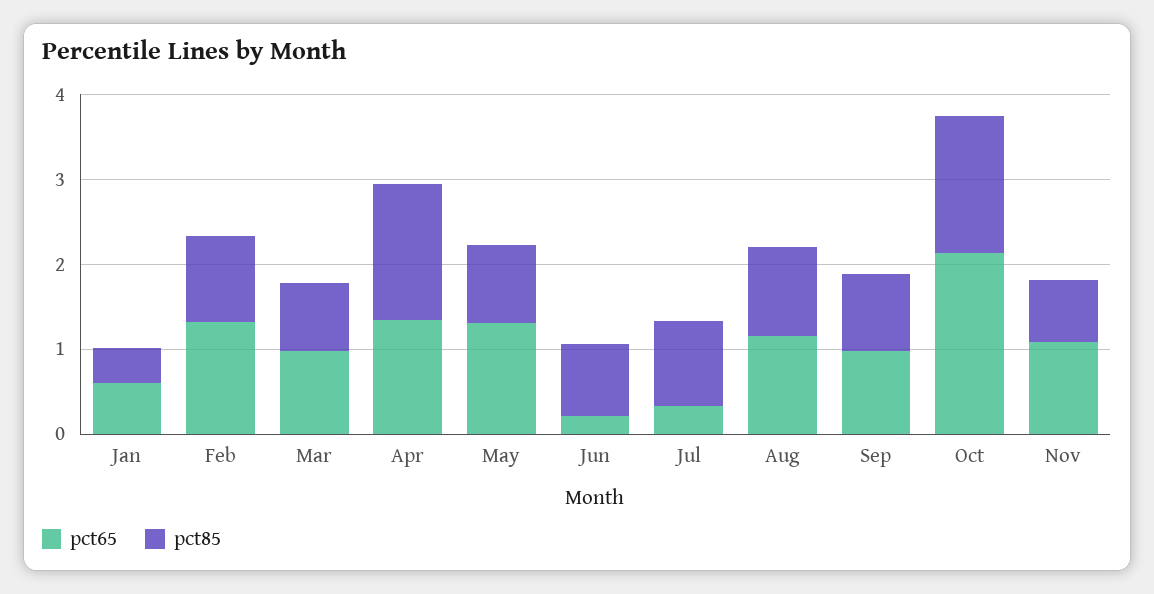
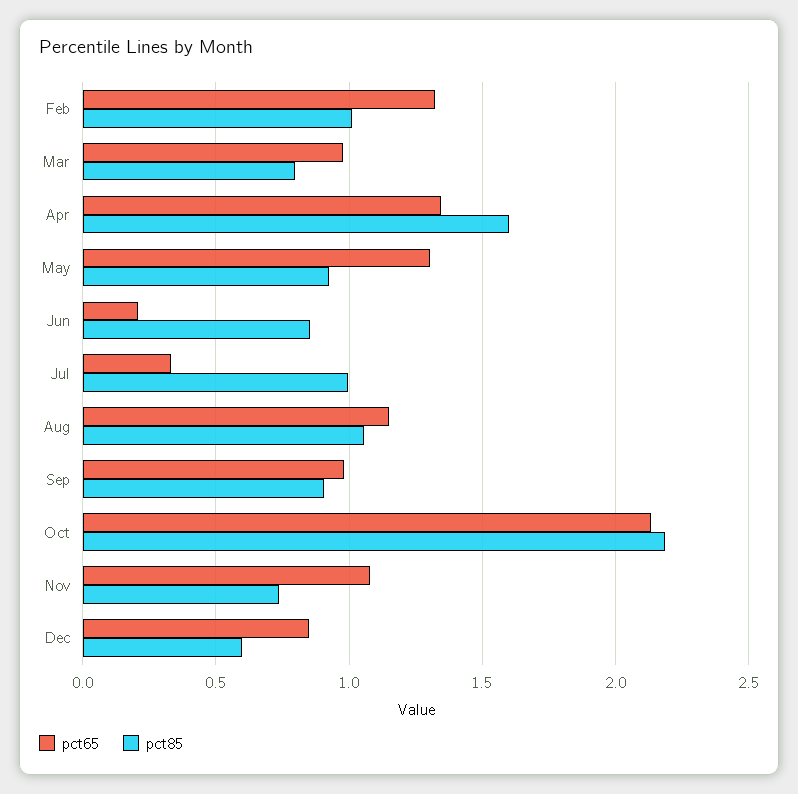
pct65, Jan: 0.6 -> none
pct85, Jan: 0.4 -> none
pct85, Oct: 1.6 -> 2.2
pct65, Dec: none -> 0.85
pct85, Dec: none -> 0.6

